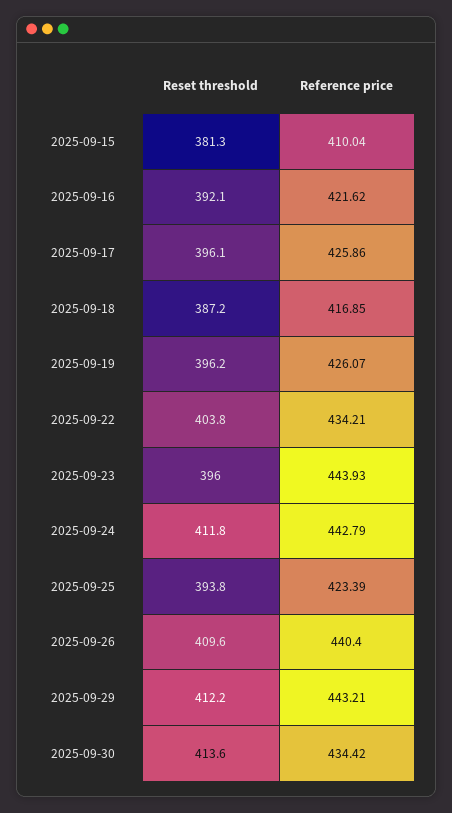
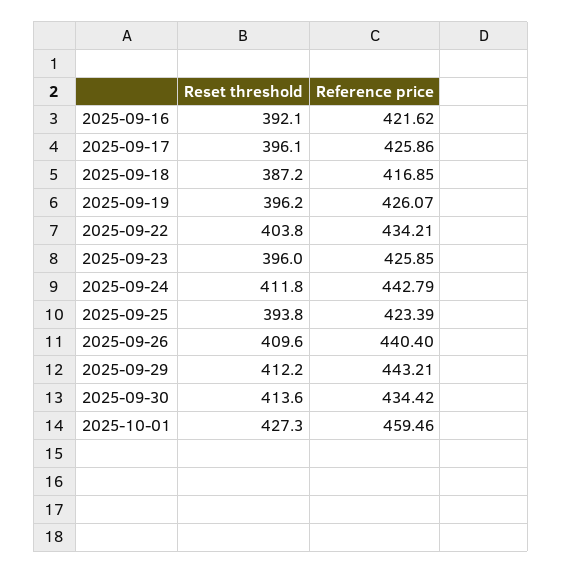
Reset threshold, 2025-09-15: 381.3 -> none
Reference price, 2025-09-15: 410.04 -> none
Reference price, 2025-09-23: 443.93 -> 425.85
Reset threshold, 2025-10-01: none -> 427.3
Reference price, 2025-10-01: none -> 459.46

